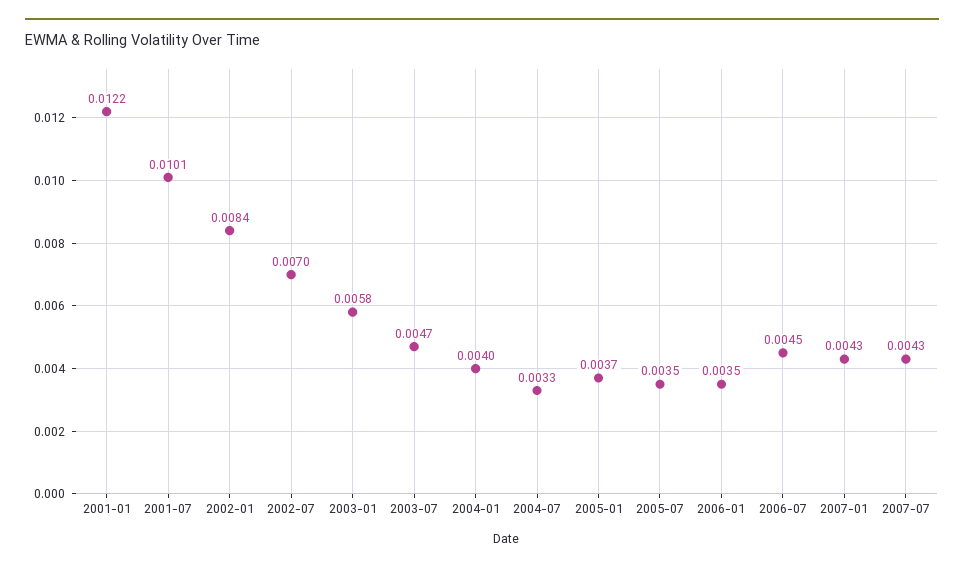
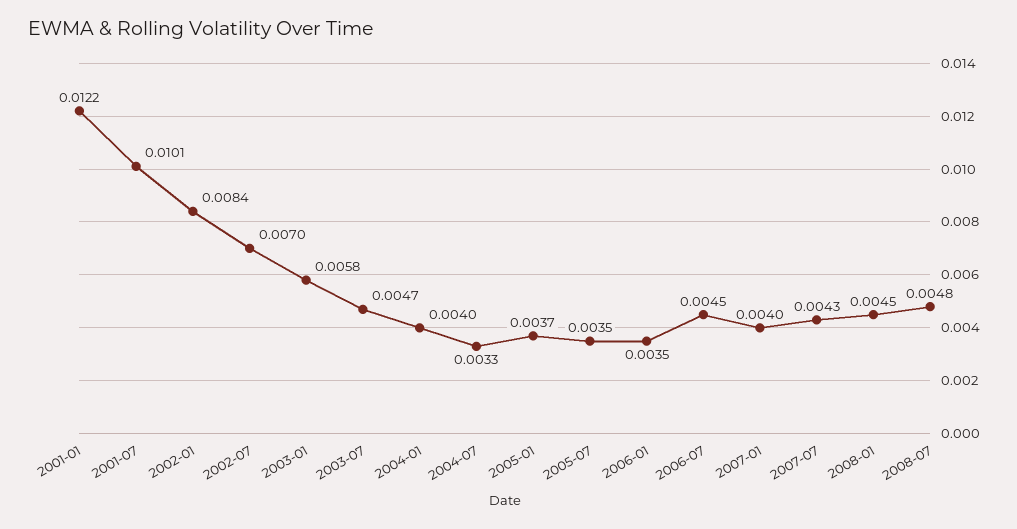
2007-01: 0.0043 -> 0.004
2008-01: none -> 0.0045
2008-07: none -> 0.0048

